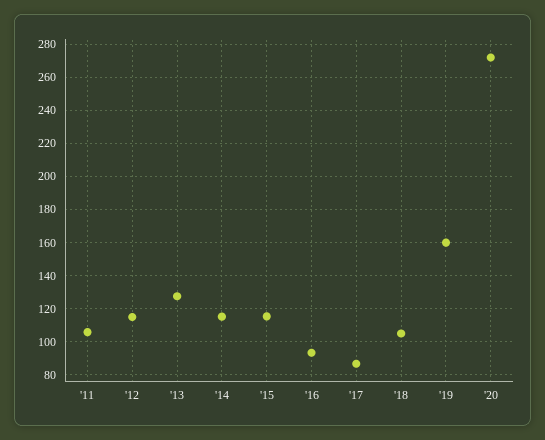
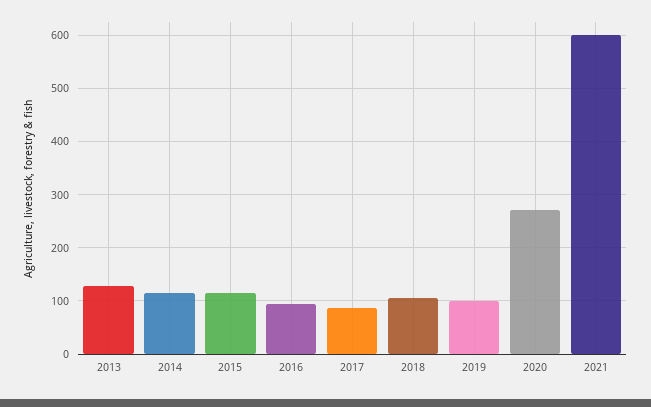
'11: 105 -> none
'12: 115 -> none
'19: 160 -> 100
2021: none -> 600

